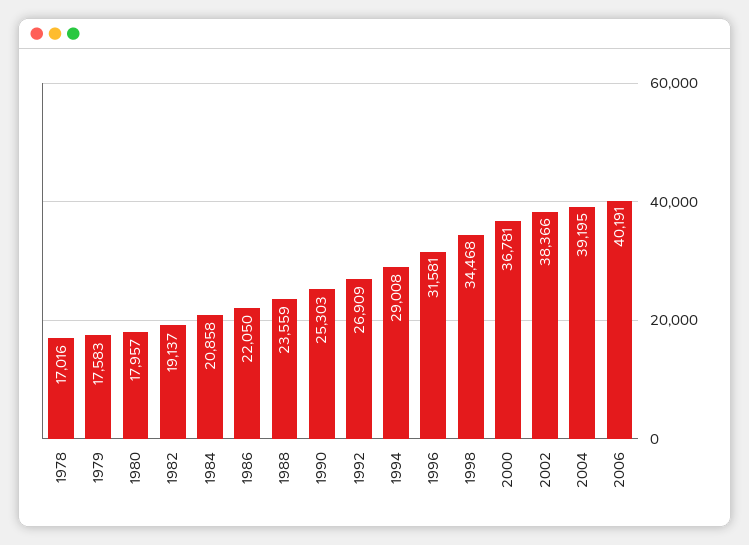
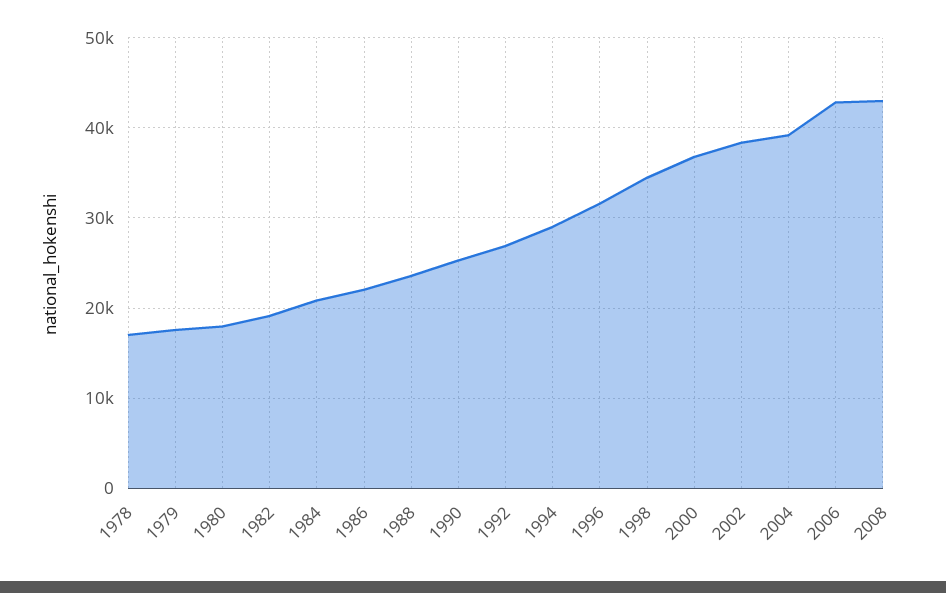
2006: 40191 -> 43000
2008: none -> 43000

